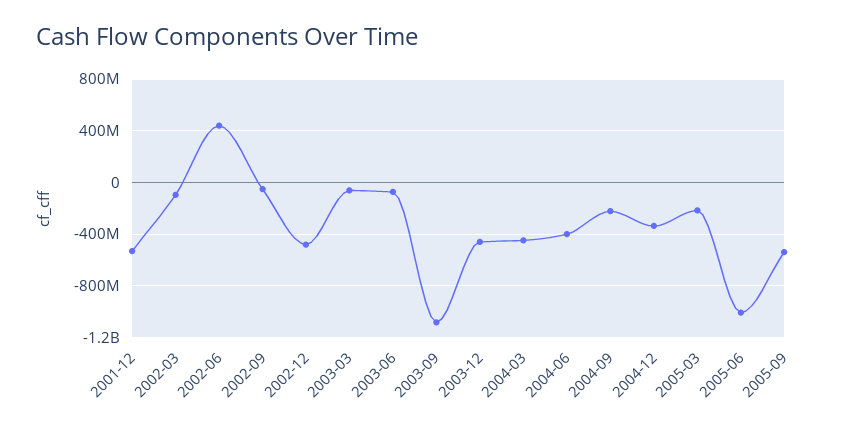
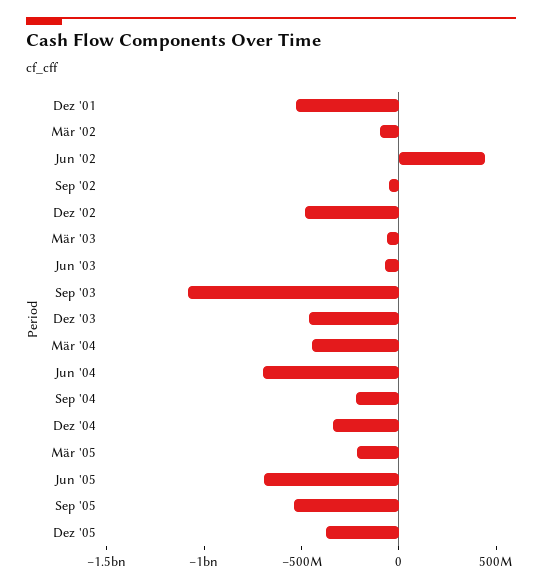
2004-06: -400000000 -> -700000000
2005-06: -1000000000 -> -700000000
Dez '05: none -> -400000000

